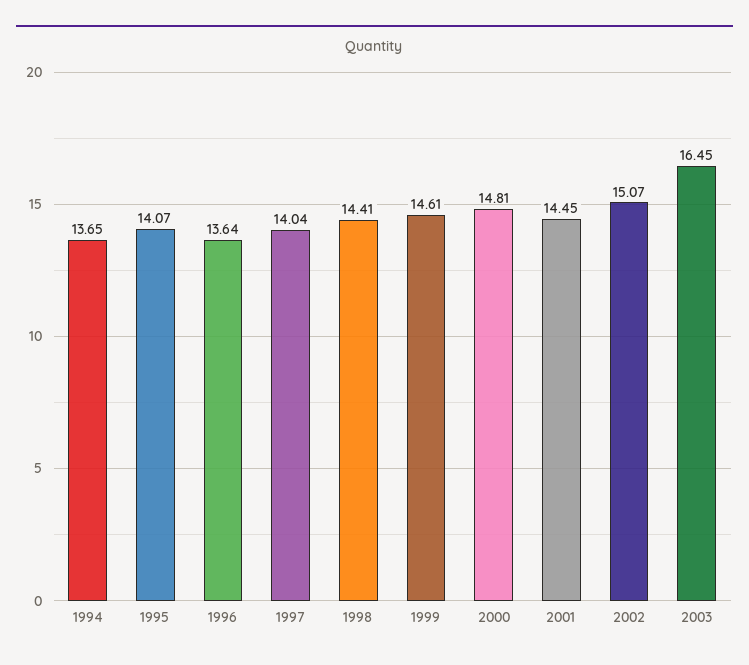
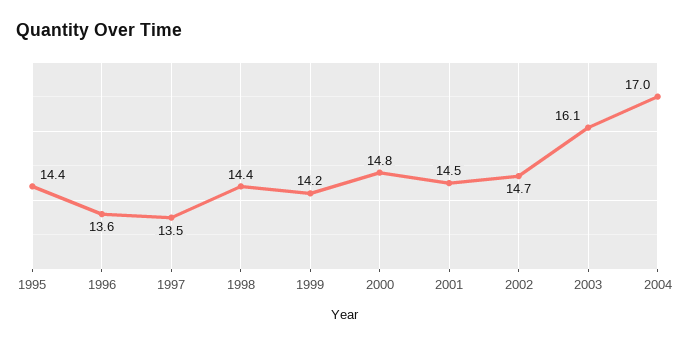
1994: 13.65 -> none
1995: 14.07 -> 14.4
1997: 14.04 -> 13.5
1999: 14.61 -> 14.2
2002: 15.07 -> 14.7
2003: 16.45 -> 16.1
2004: none -> 17

